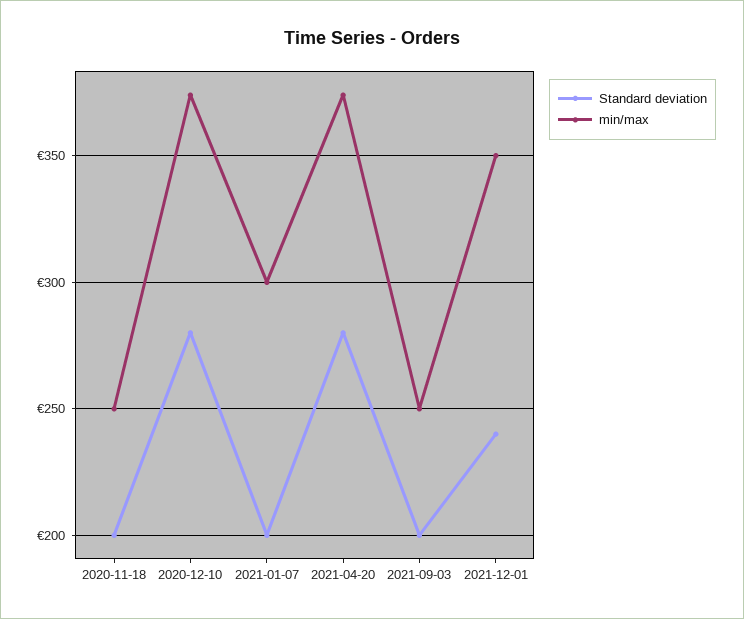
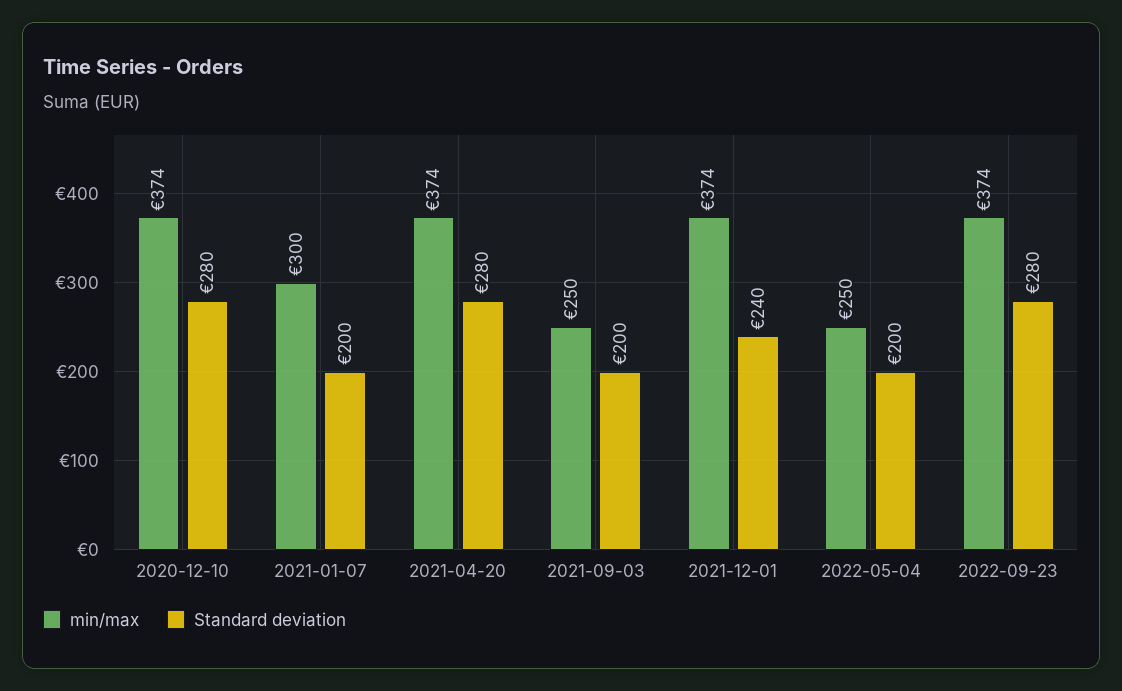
Standard deviation, 2020-11-18: 200 -> none
min/max, 2020-11-18: 250 -> none
min/max, 2021-12-01: 350 -> 374
min/max, 2022-05-04: none -> 250
Standard deviation, 2022-05-04: none -> 200
min/max, 2022-09-23: none -> 374
Standard deviation, 2022-09-23: none -> 280

